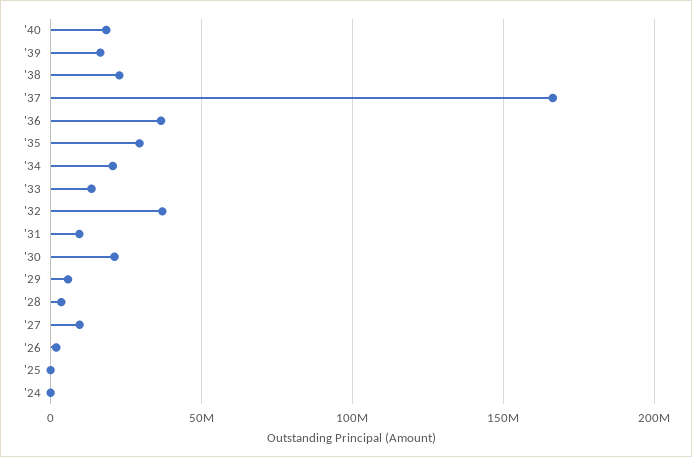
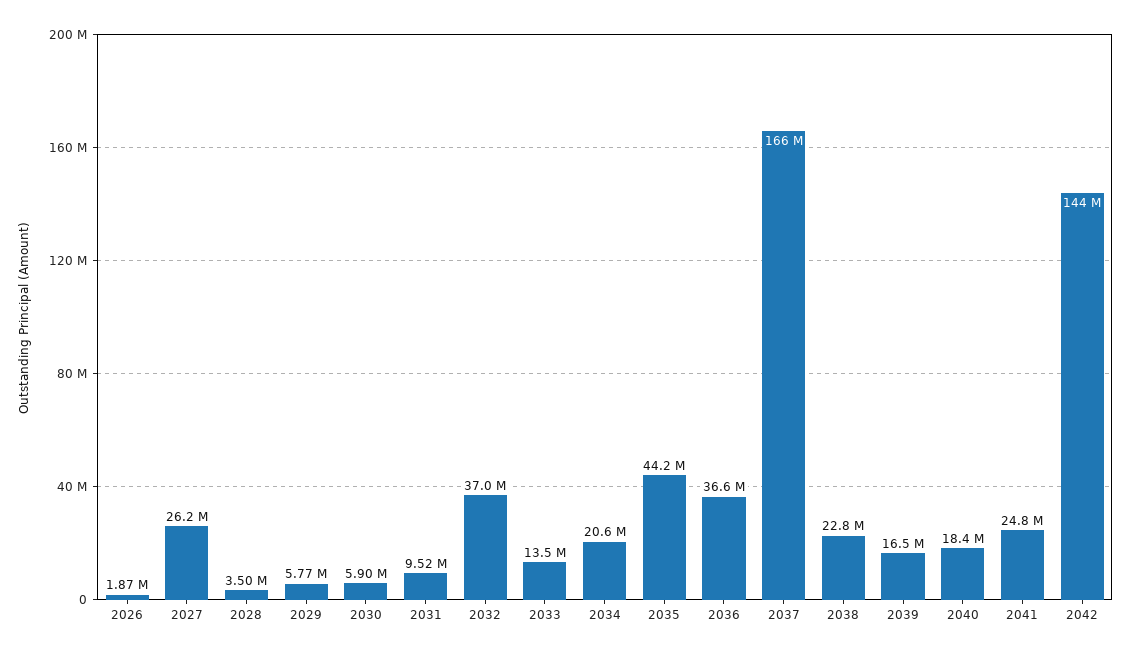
'35: 30000000 -> 44200000
'30: 20000000 -> 5900000
'27: 10000000 -> 26200000
'25: 0 -> none
'24: 0 -> none
2041: none -> 24800000
2042: none -> 144000000

